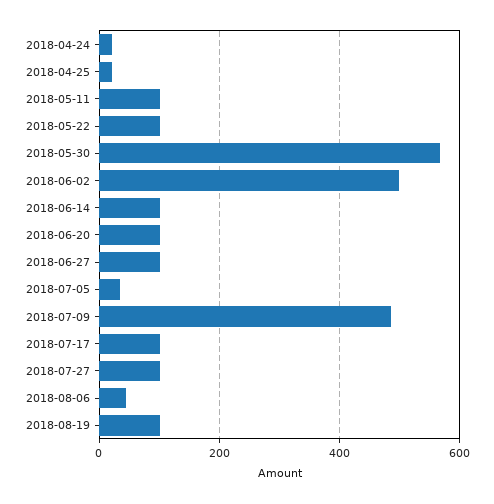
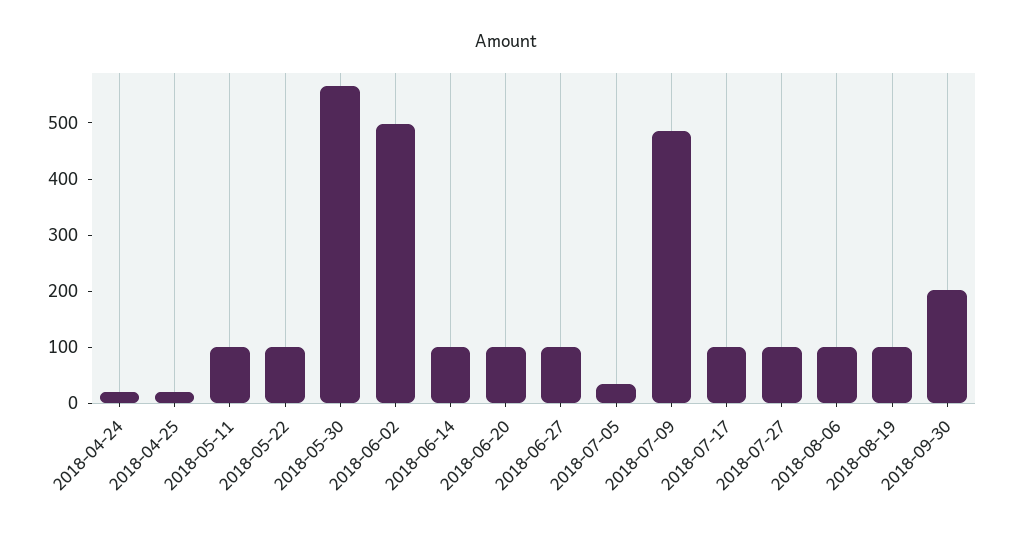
2018-08-06: 40 -> 100
2018-09-30: none -> 200

